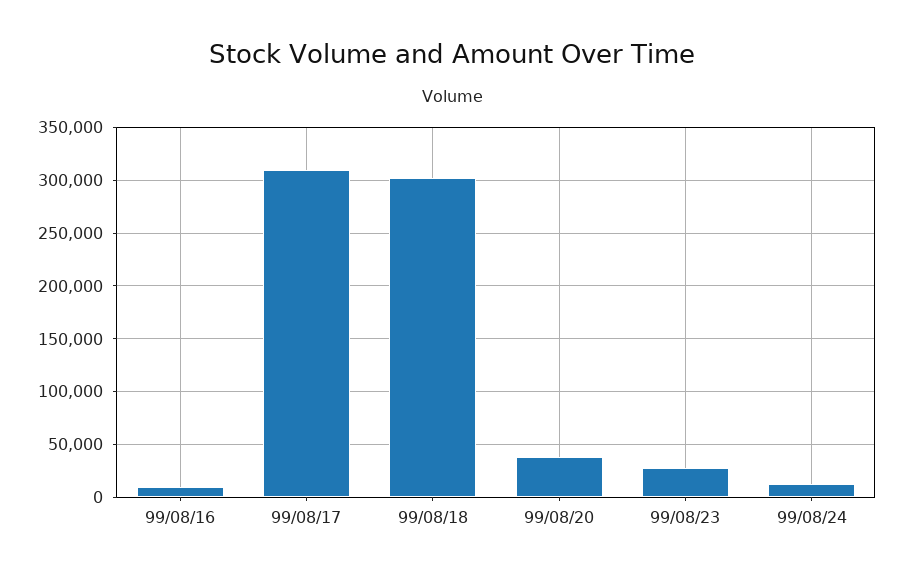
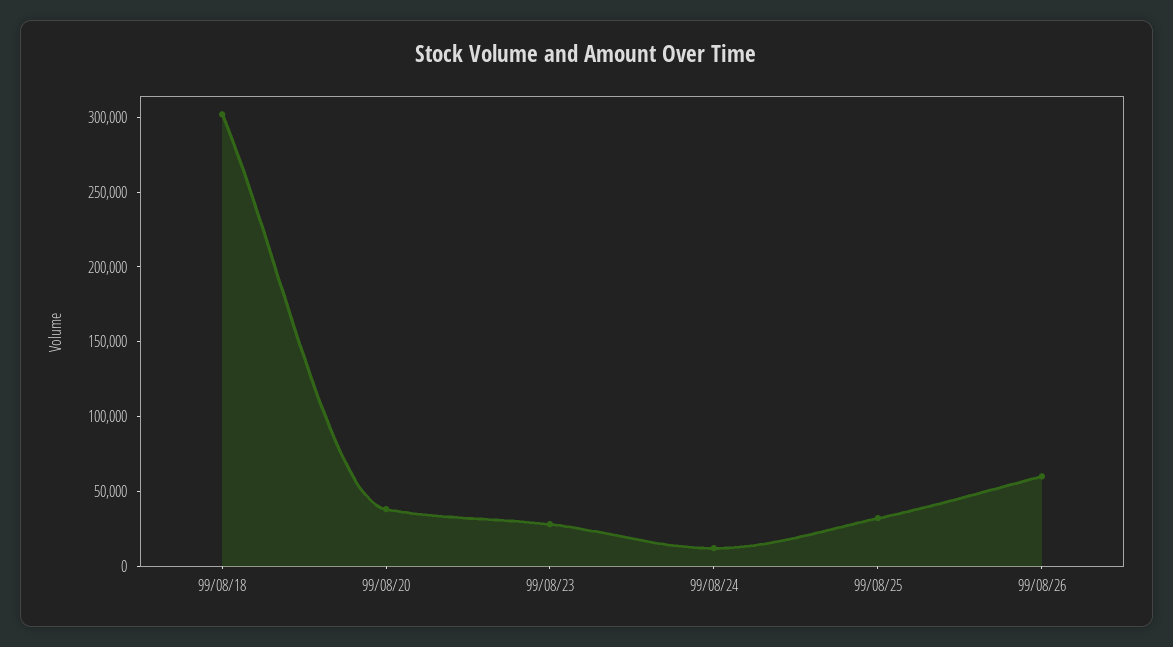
99/08/16: 10000 -> none
99/08/17: 310000 -> none
99/08/25: none -> 30000
99/08/26: none -> 60000

